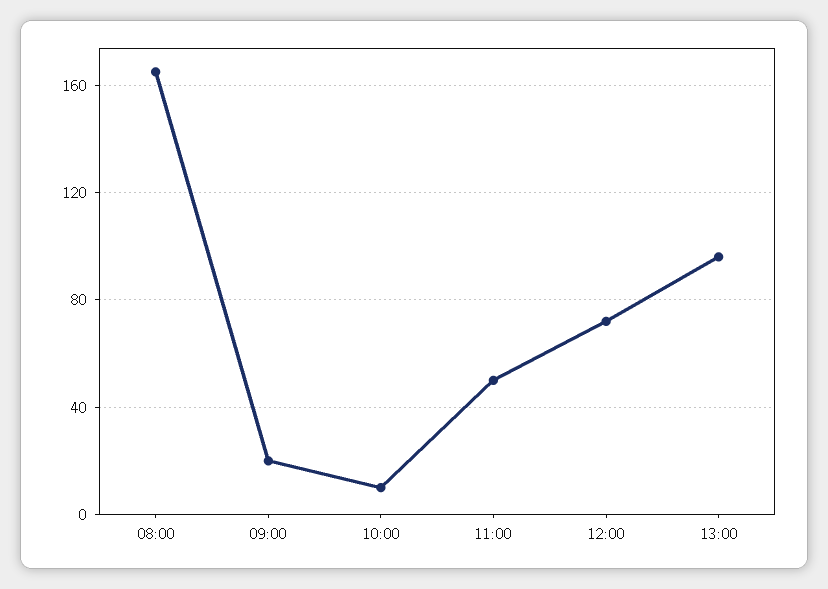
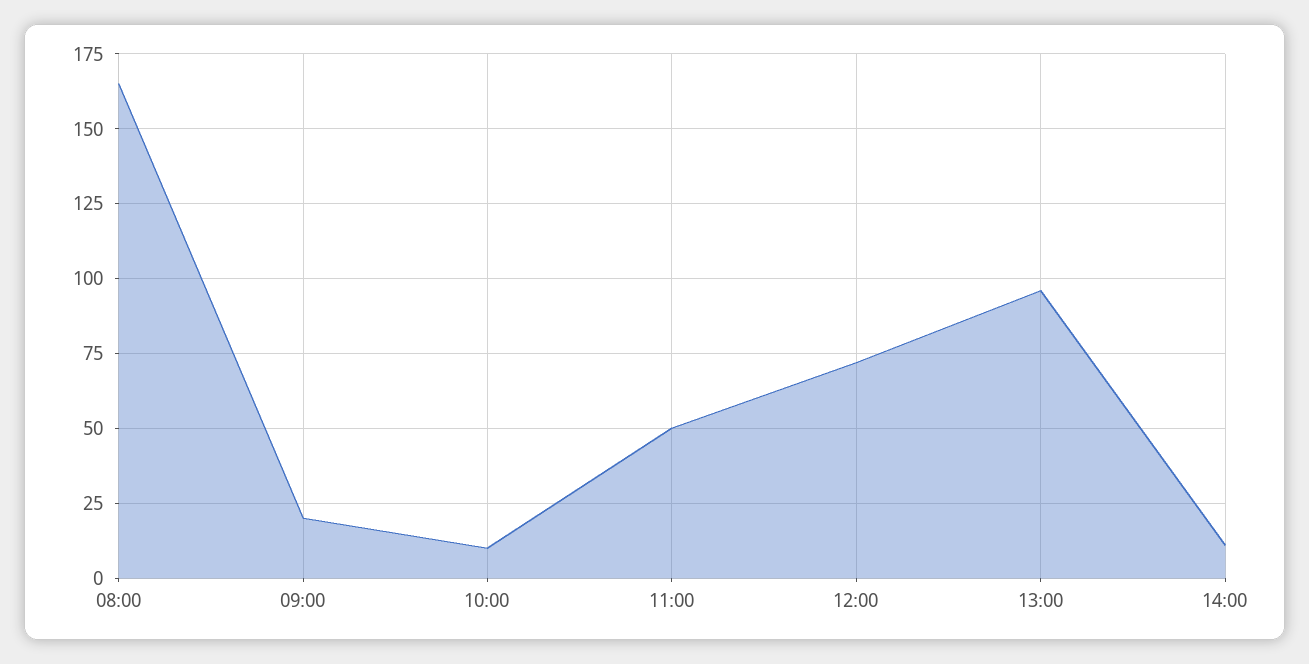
14:00: none -> 10

